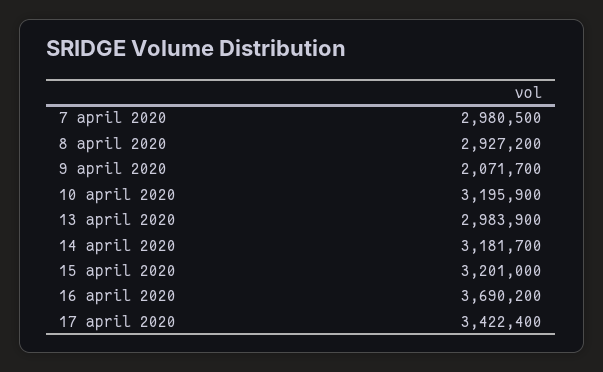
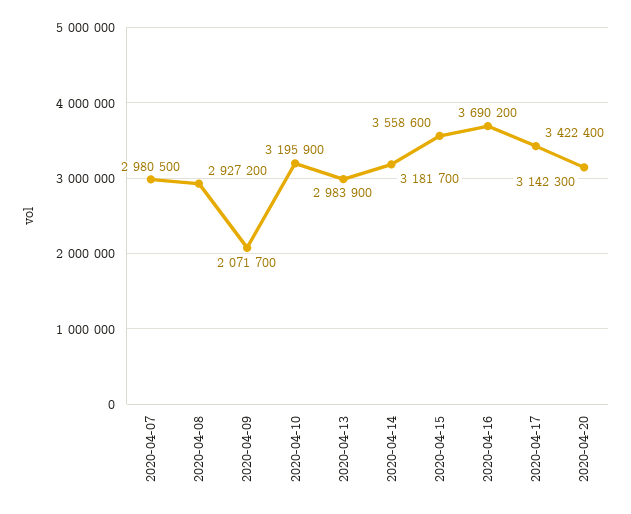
15 april 2020: 3201000 -> 3558600
2020-04-20: none -> 3142300

